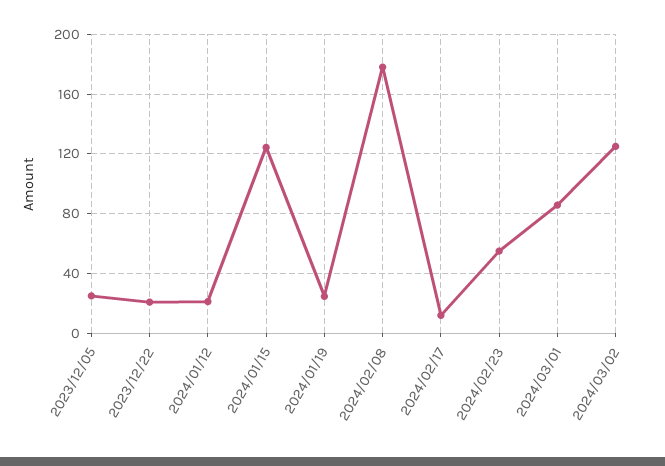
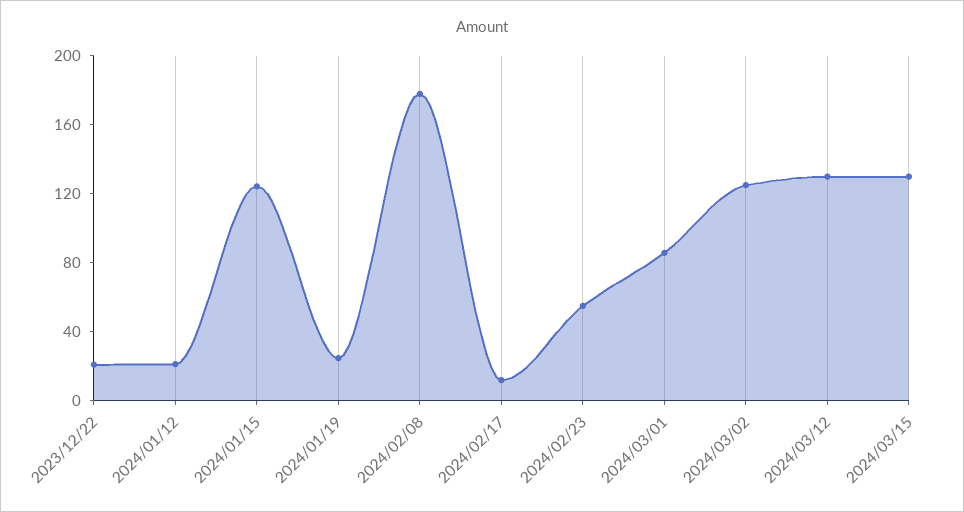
2023/12/05: 25 -> none
2024/03/12: none -> 130
2024/03/15: none -> 130

